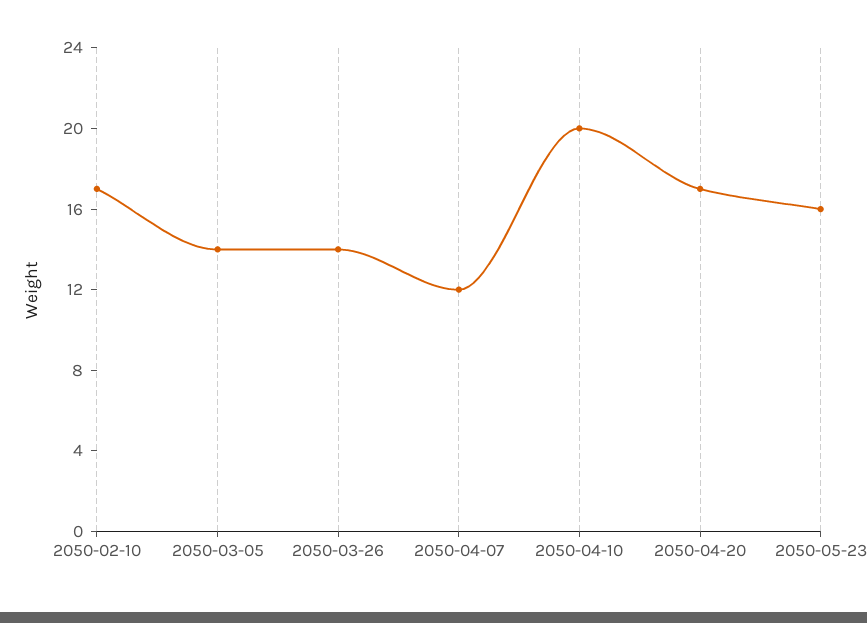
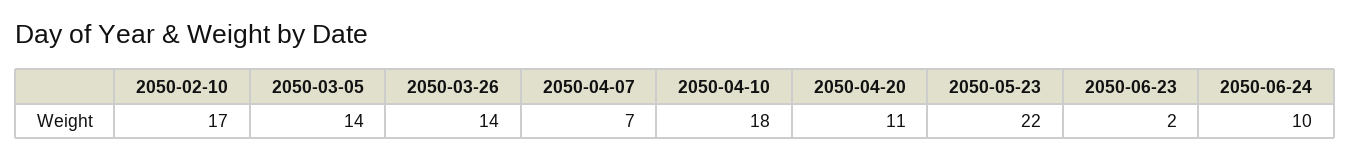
2050-04-07: 12 -> 7
2050-04-10: 20 -> 18
2050-04-20: 17 -> 11
2050-05-23: 16 -> 22
2050-06-23: none -> 2
2050-06-24: none -> 10

